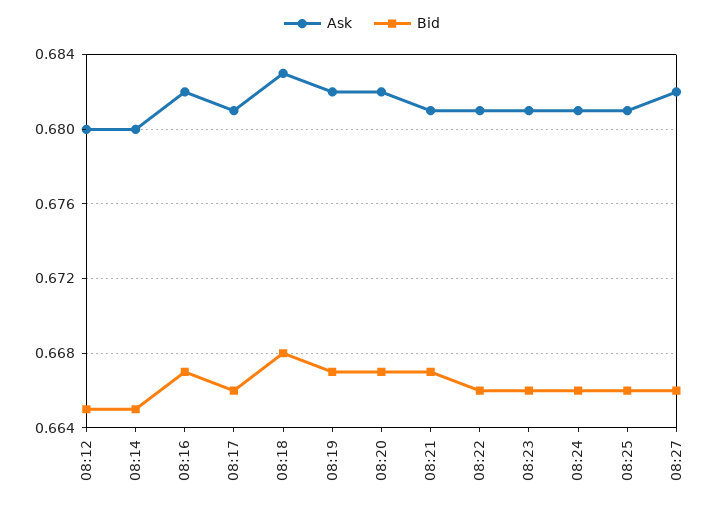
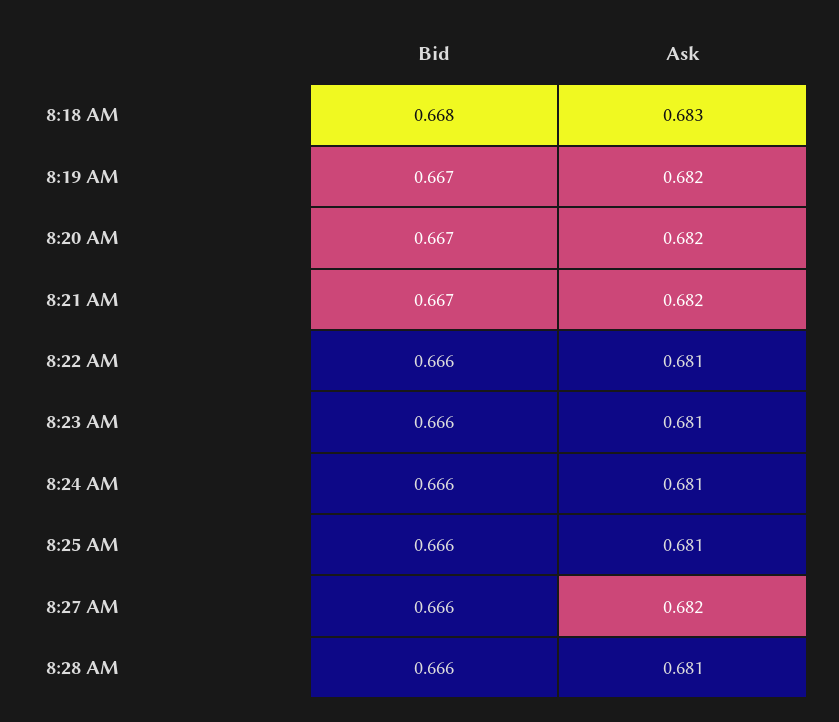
Ask, 08:12: 0.68 -> none
Bid, 08:12: 0.665 -> none
Ask, 08:14: 0.68 -> none
Bid, 08:14: 0.665 -> none
Ask, 08:16: 0.682 -> none
Bid, 08:16: 0.667 -> none
Ask, 08:17: 0.681 -> none
Bid, 08:17: 0.666 -> none
Ask, 08:21: 0.681 -> 0.682
Bid, 8:28 AM: none -> 0.666
Ask, 8:28 AM: none -> 0.681

